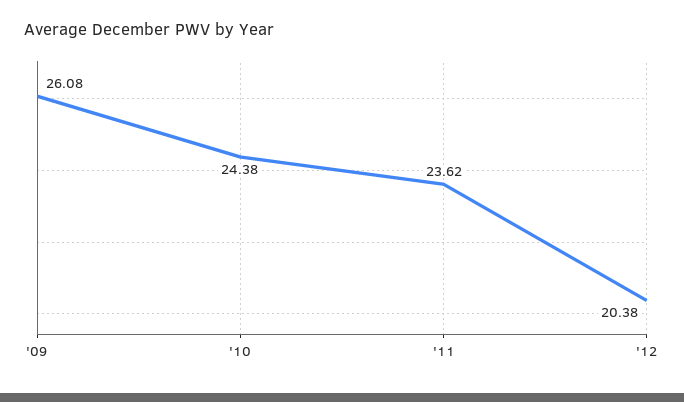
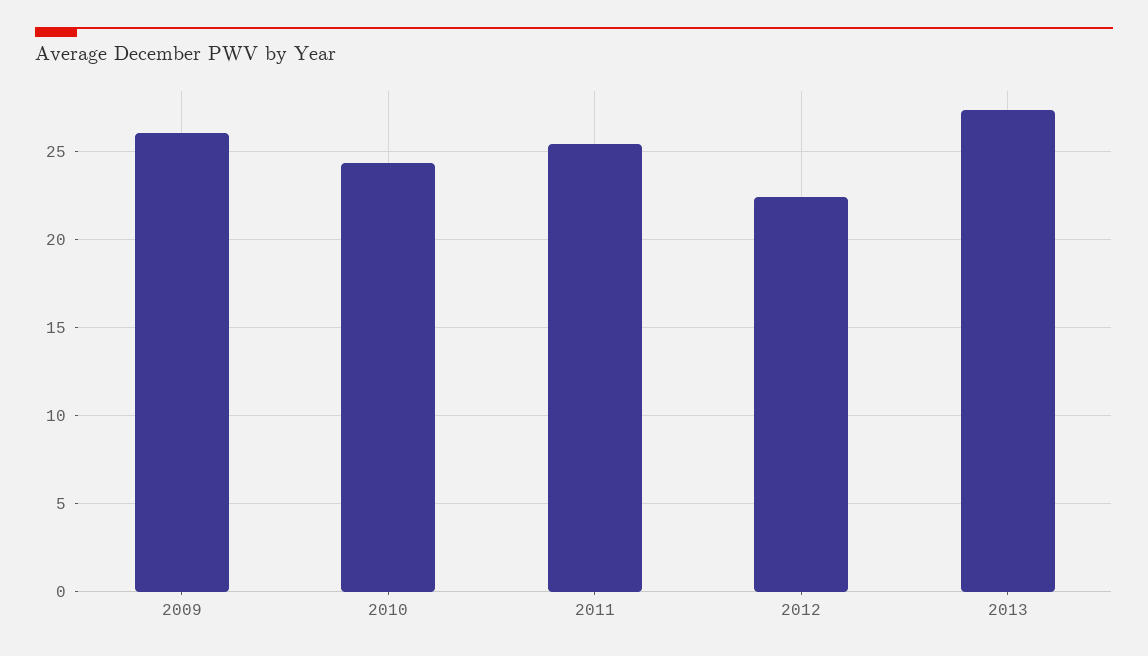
'11: 23.62 -> 25.5
'12: 20.38 -> 22.5
2013: none -> 27.5

